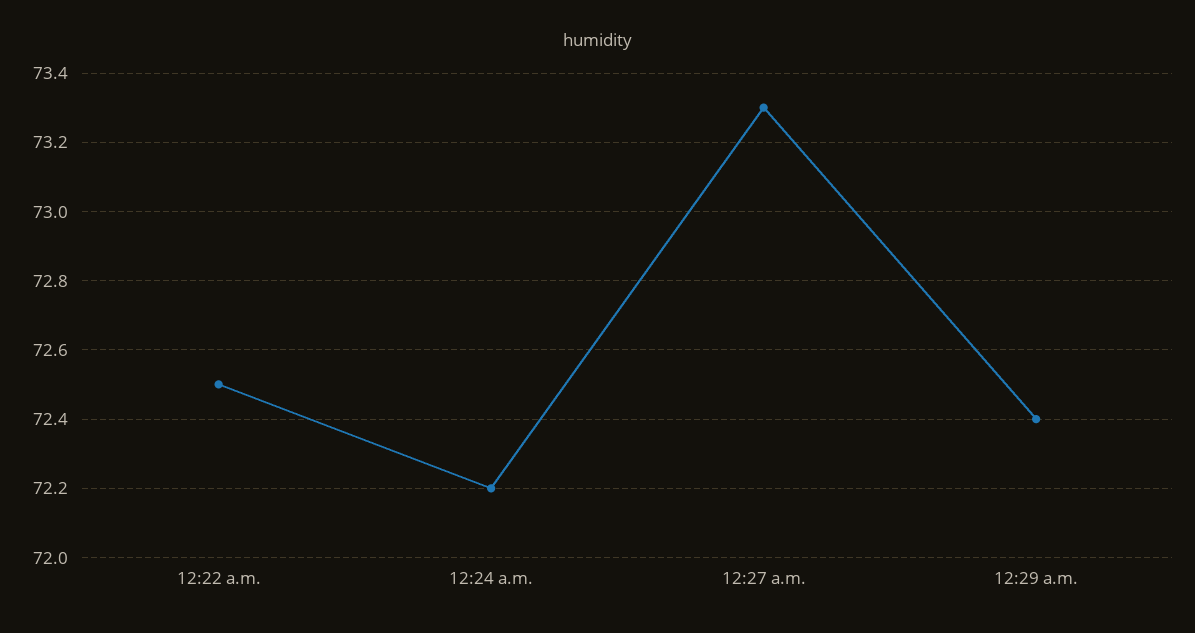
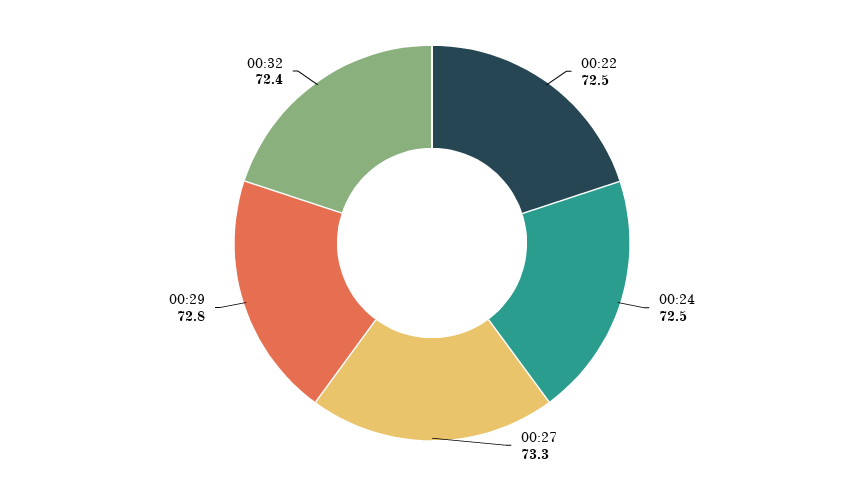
12:24 a.m.: 72.2 -> 72.5
12:29 a.m.: 72.4 -> 72.8
00:32: none -> 72.4

